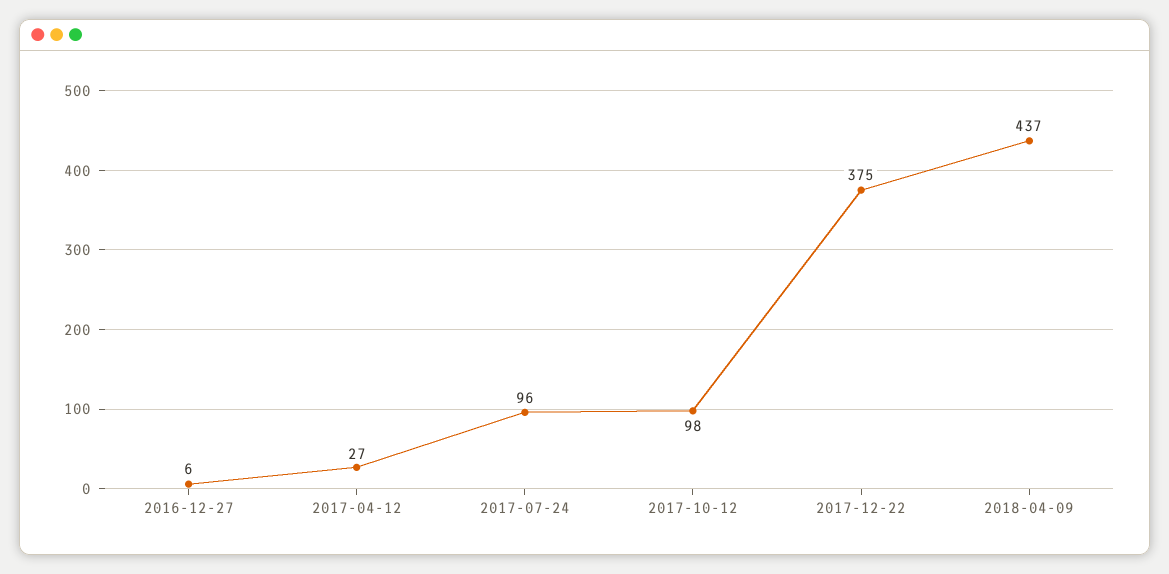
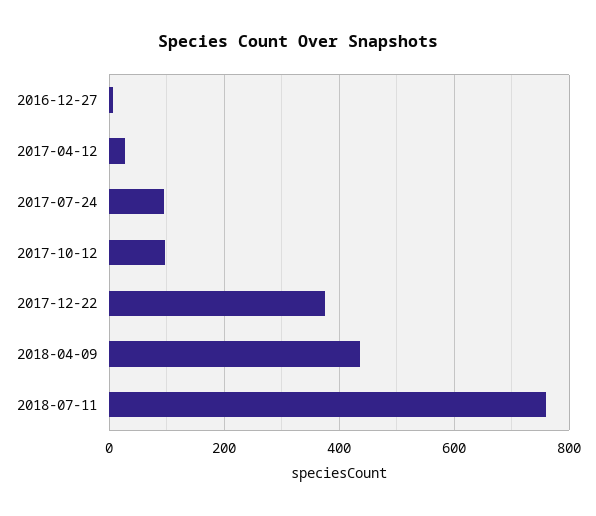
2018-07-11: none -> 760

